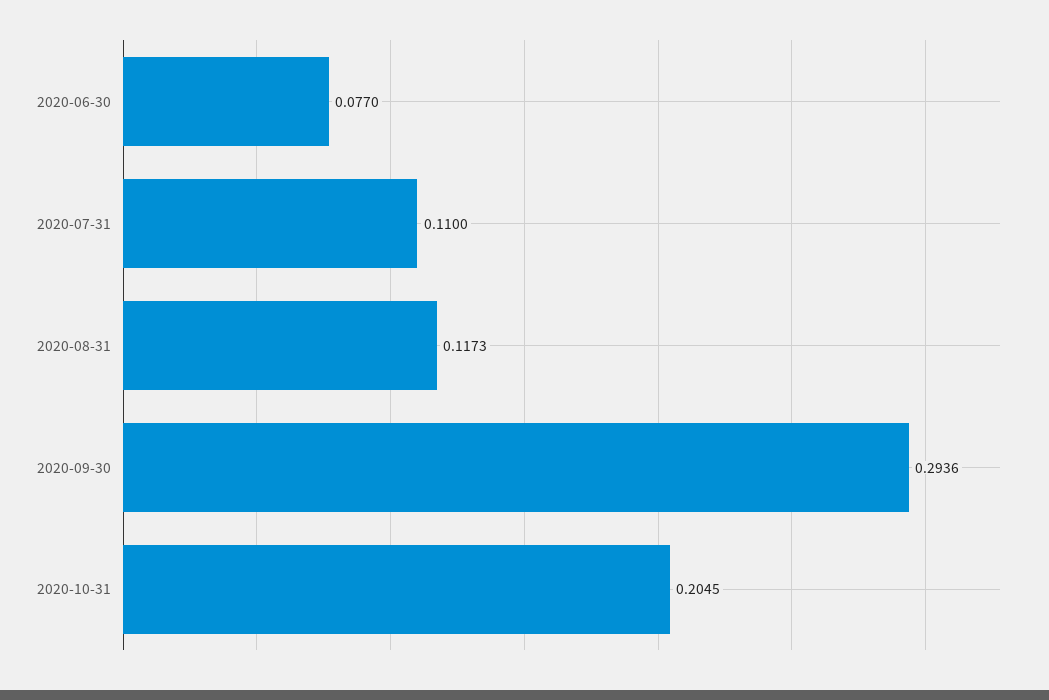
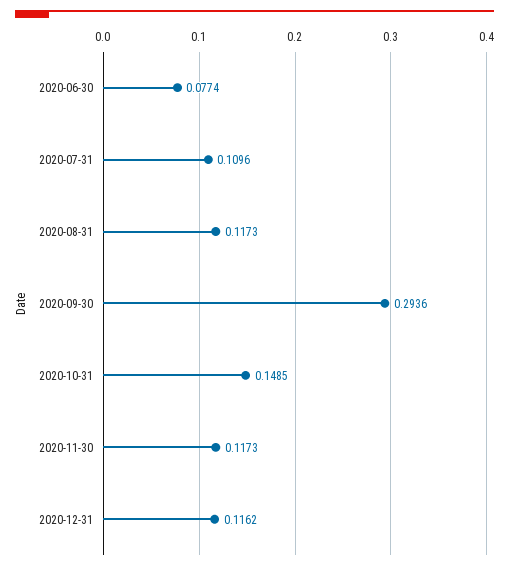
2020-06-30: 0.077 -> 0.0774
2020-07-31: 0.11 -> 0.1096
2020-10-31: 0.2045 -> 0.1485
2020-11-30: none -> 0.1173
2020-12-31: none -> 0.1162

